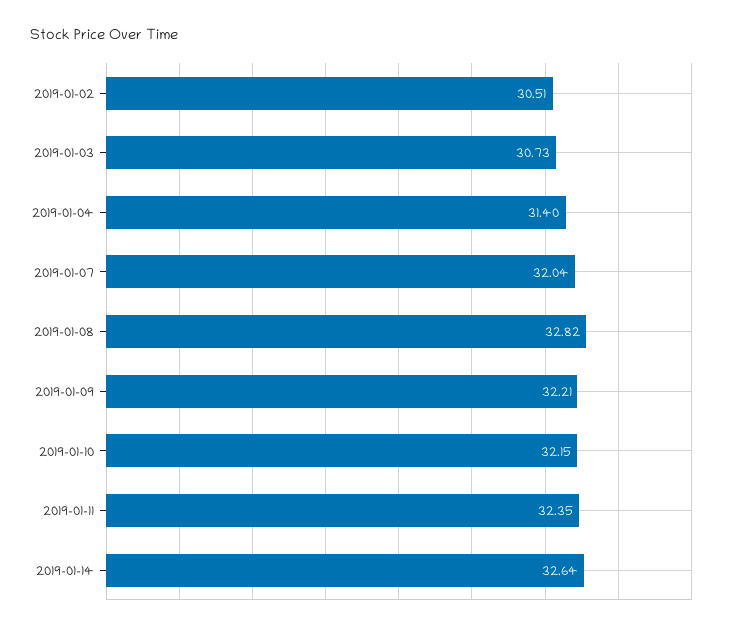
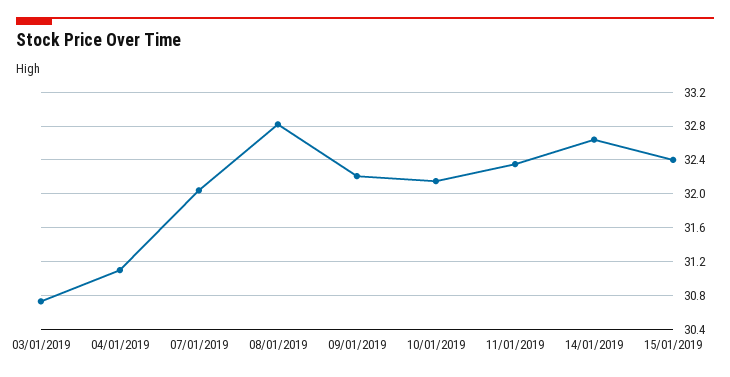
2019-01-02: 30.51 -> none
2019-01-04: 31.4 -> 31.1
15/01/2019: none -> 32.4

